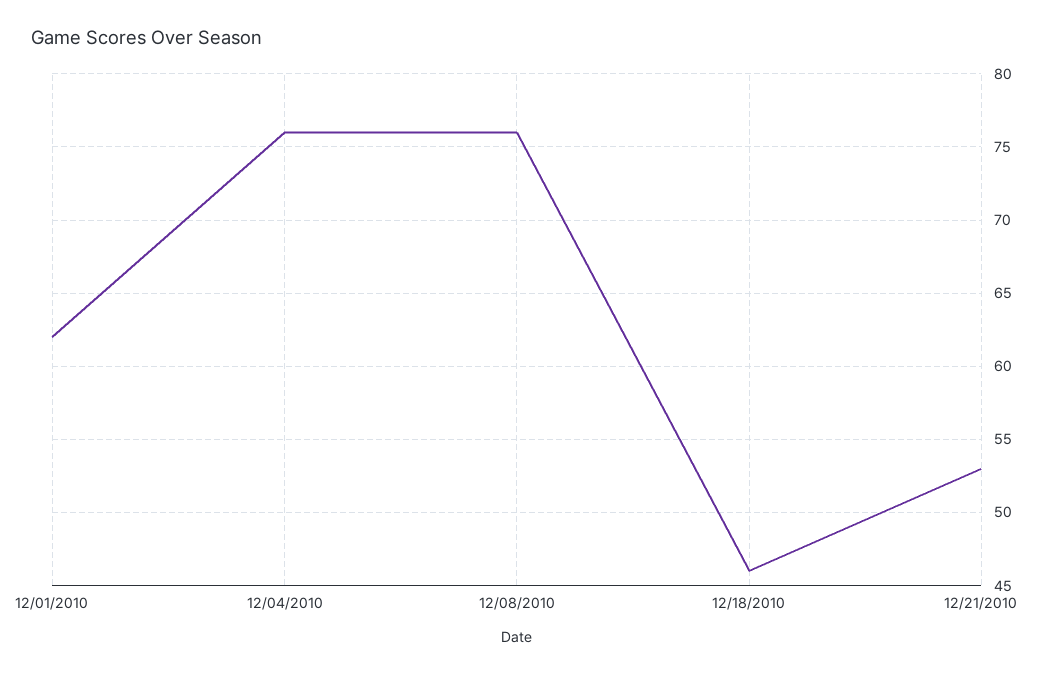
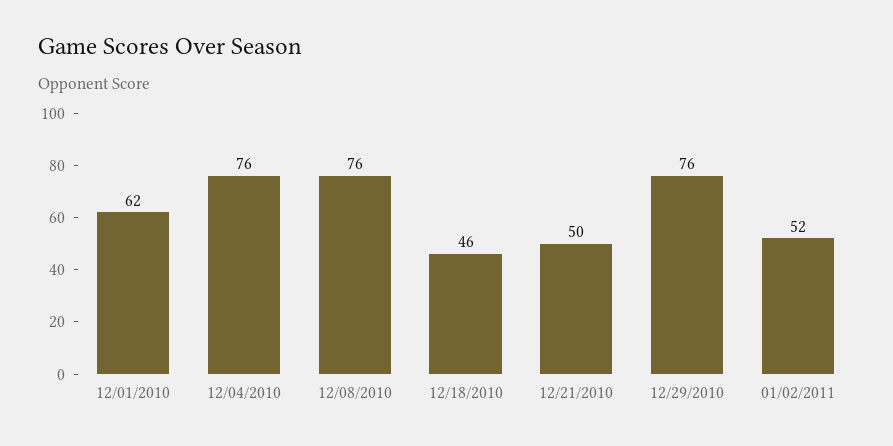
12/21/2010: 53 -> 50
12/29/2010: none -> 76
01/02/2011: none -> 52

